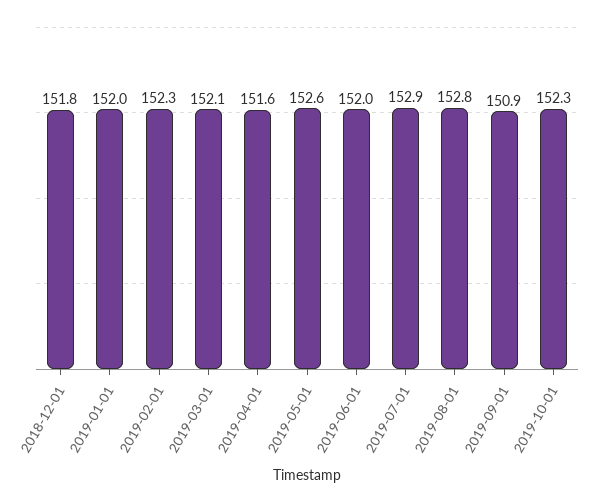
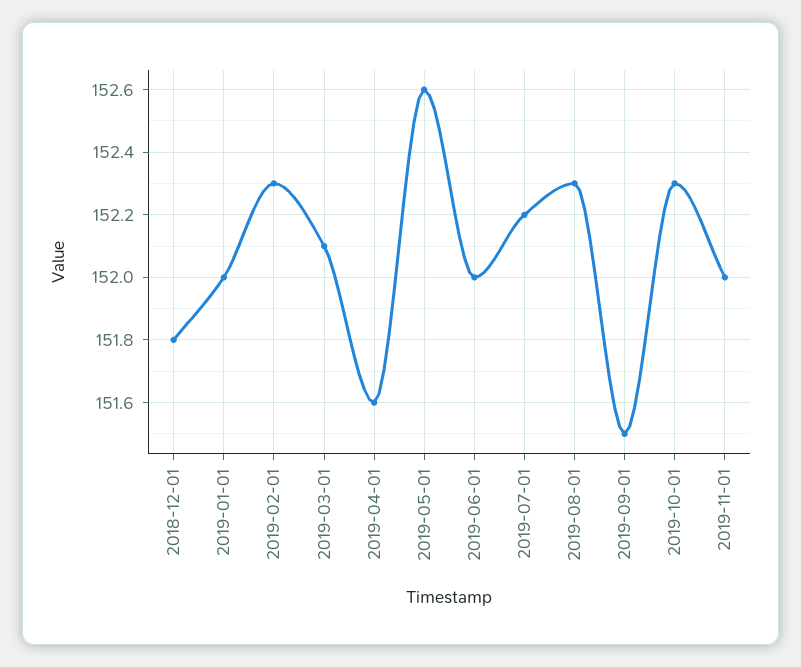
2019-07-01: 152.9 -> 152.2
2019-08-01: 152.8 -> 152.3
2019-09-01: 150.9 -> 151.5
2019-11-01: none -> 152

